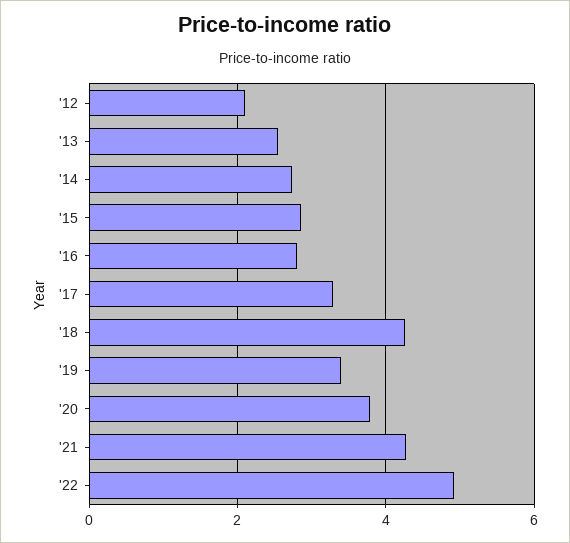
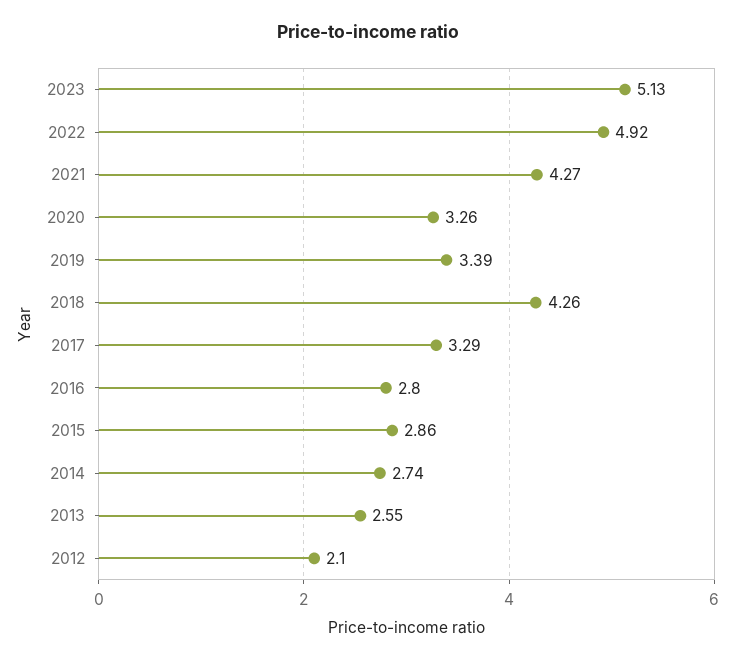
'20: 3.8 -> 3.26
2023: none -> 5.13

